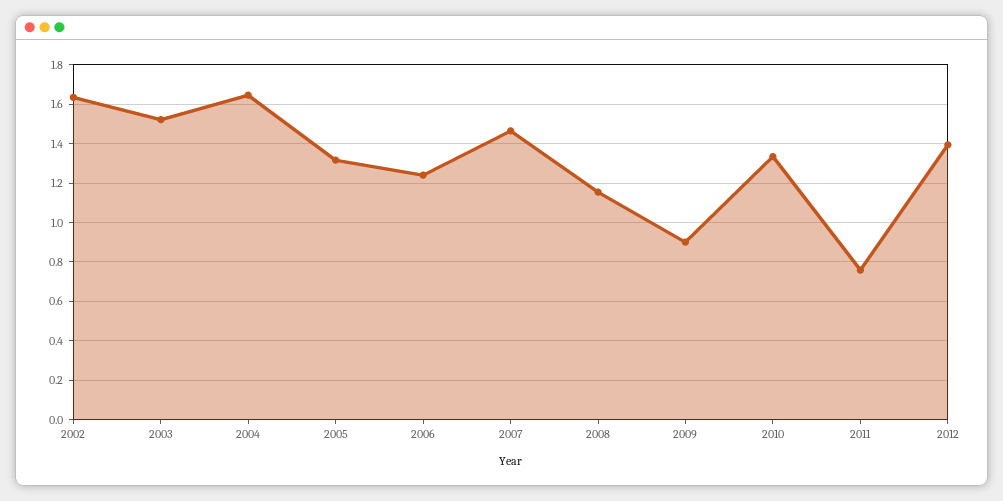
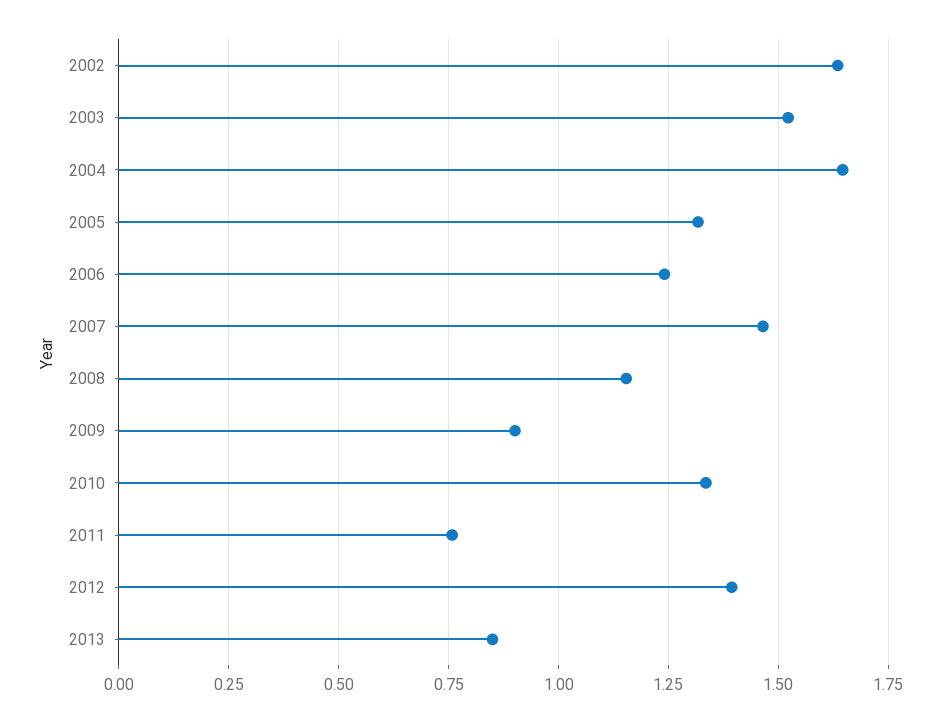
2013: none -> 0.85

